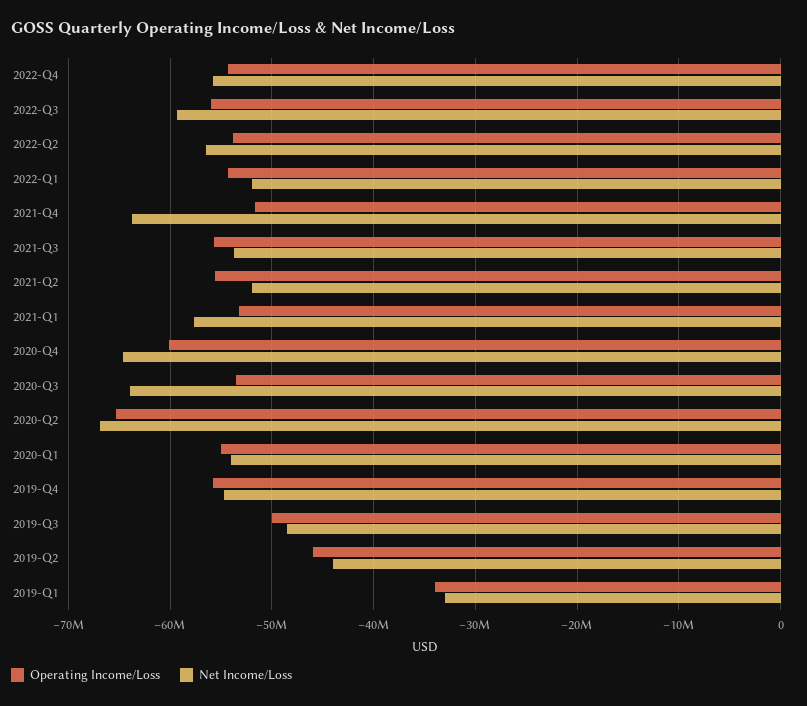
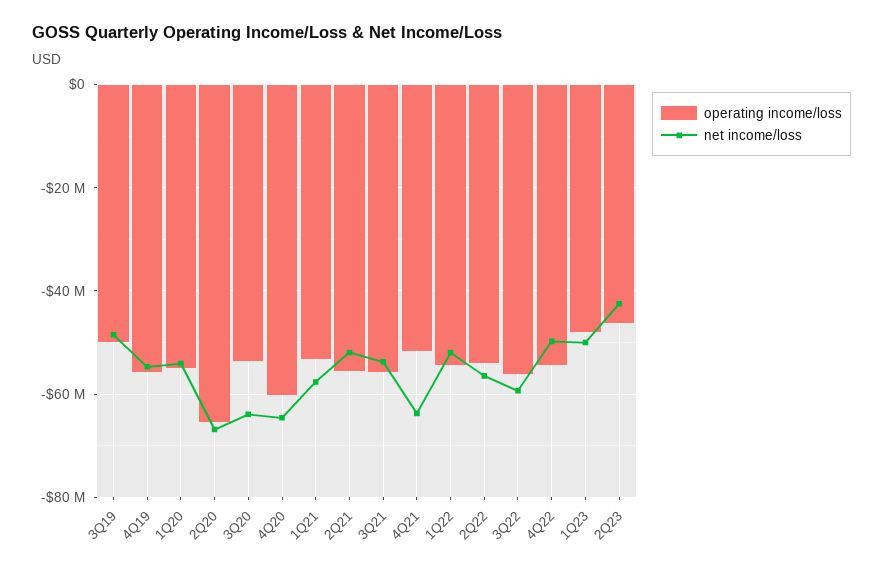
Net Income/Loss, 2022-Q4: -56000000 -> -50000000
Operating Income/Loss, 2019-Q2: -46000000 -> none
Net Income/Loss, 2019-Q2: -44000000 -> none
Operating Income/Loss, 2019-Q1: -34000000 -> none
Net Income/Loss, 2019-Q1: -33000000 -> none
Operating Income/Loss, 1Q23: none -> -48000000
Net Income/Loss, 1Q23: none -> -50000000
Operating Income/Loss, 2Q23: none -> -46000000
Net Income/Loss, 2Q23: none -> -42000000

